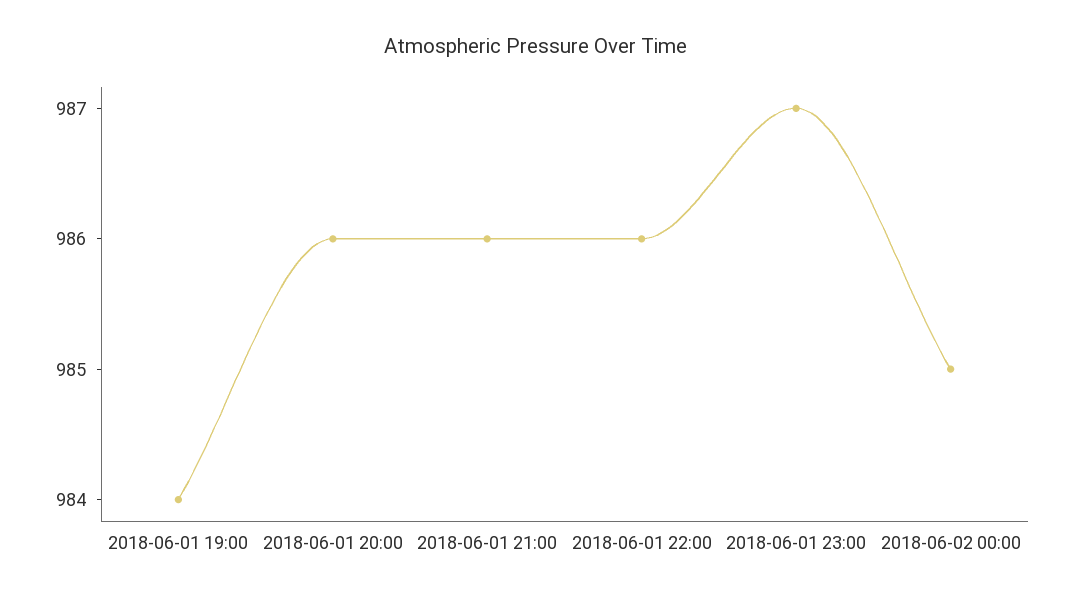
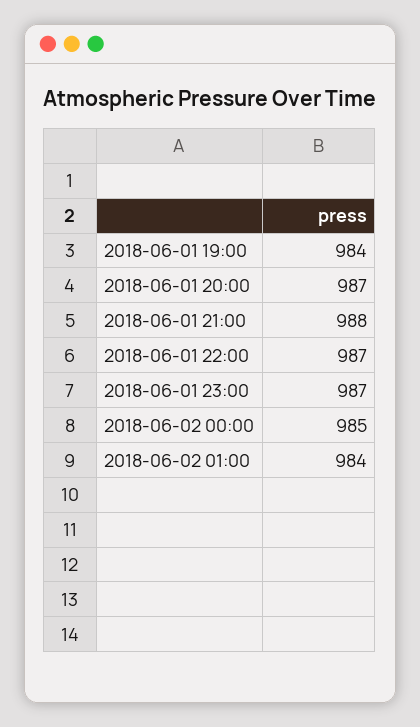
2018-06-01 20:00: 986 -> 987
2018-06-01 21:00: 986 -> 988
2018-06-01 22:00: 986 -> 987
2018-06-02 01:00: none -> 984

